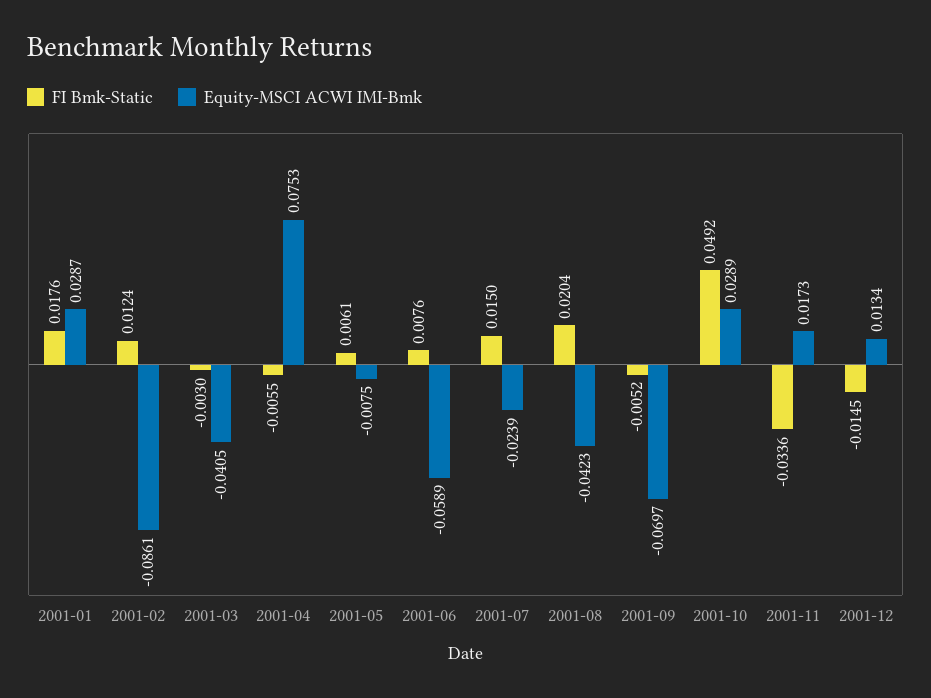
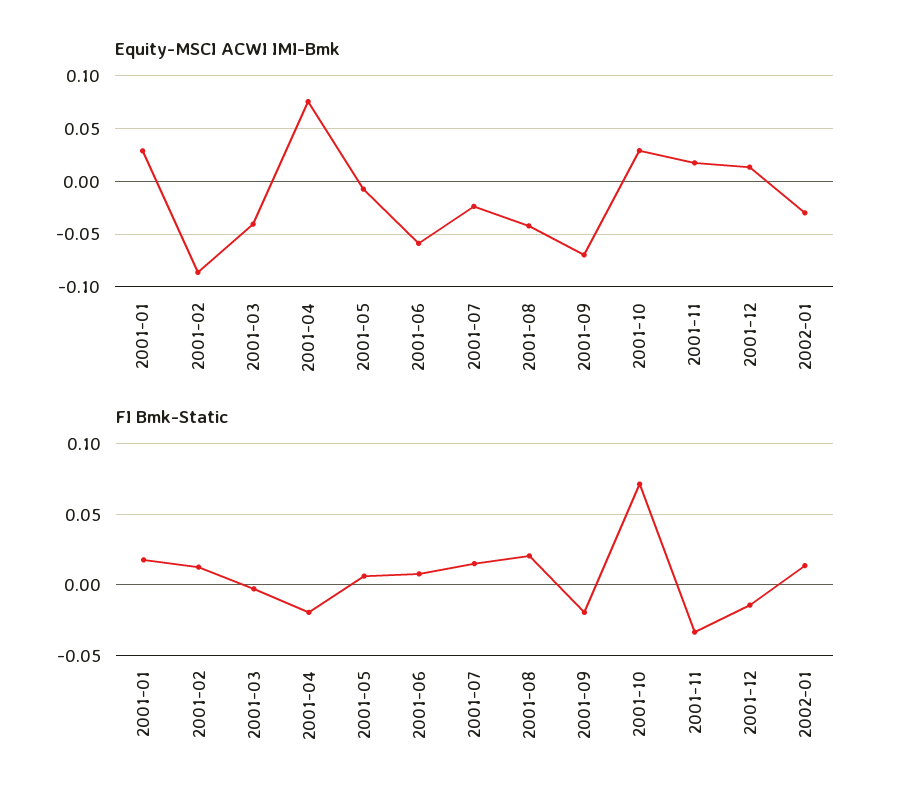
FI Bmk-Static, 2001-04: -0.0055 -> -0.02
FI Bmk-Static, 2001-09: -0.0052 -> -0.02
FI Bmk-Static, 2001-10: 0.0492 -> 0.07
Equity-MSCI ACWI IMI-Bmk, 2002-01: none -> -0.03
FI Bmk-Static, 2002-01: none -> 0.015

